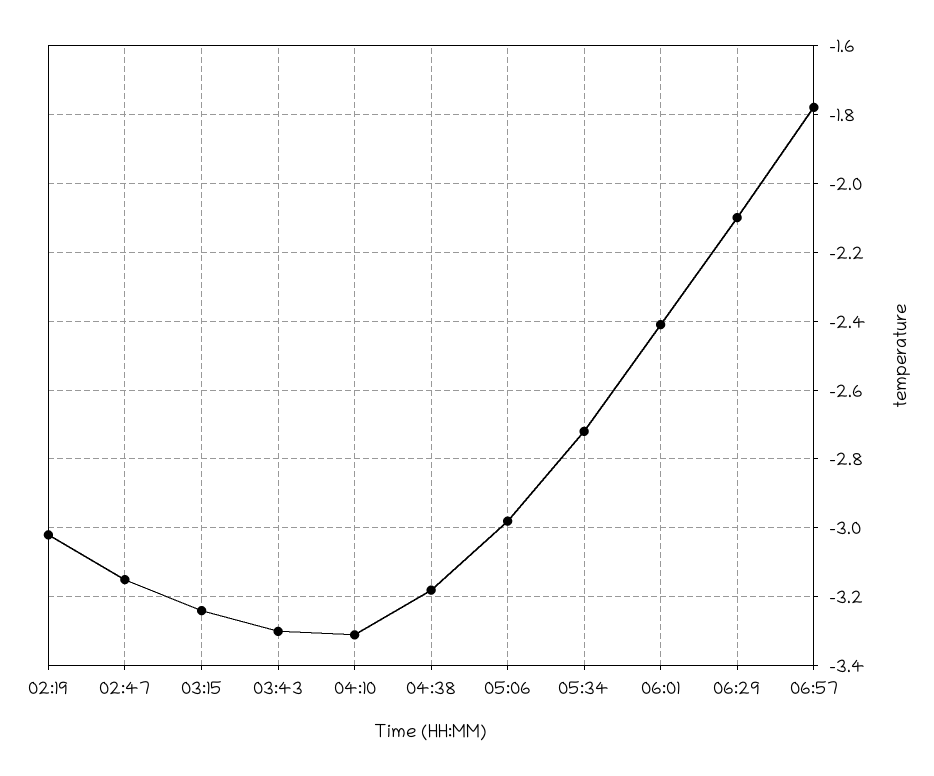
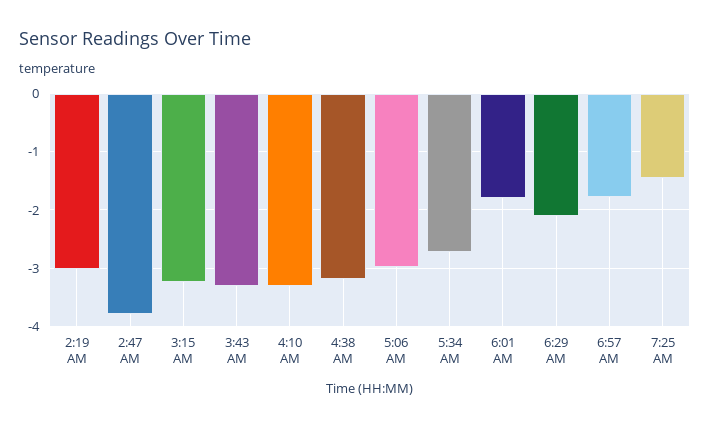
02:47: -3.15 -> -3.8
06:01: -2.4 -> -1.8
7:25 AM: none -> -1.4

